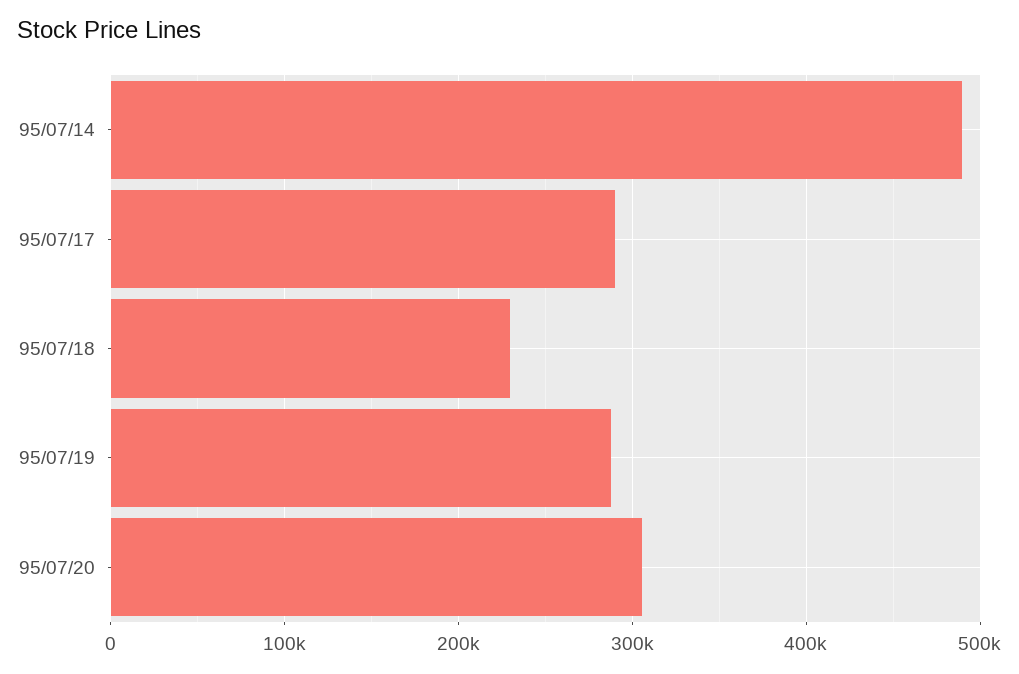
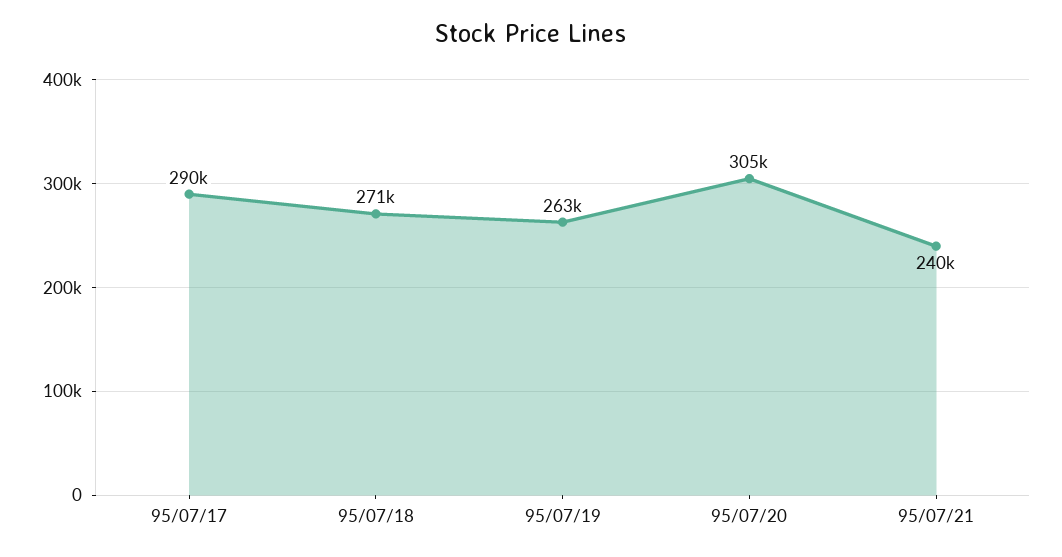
95/07/14: 490000 -> none
95/07/18: 230000 -> 271000
95/07/19: 290000 -> 263000
95/07/21: none -> 240000

